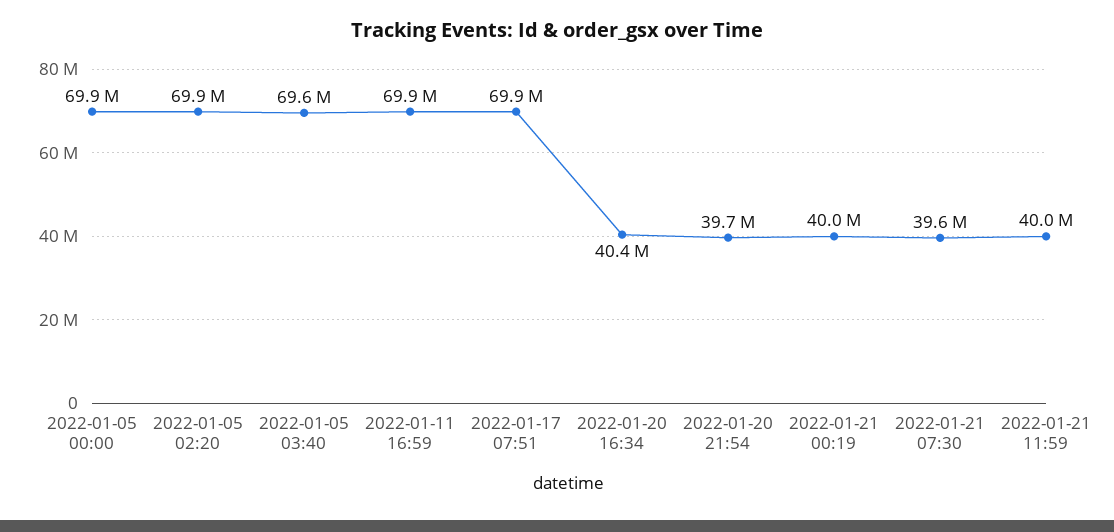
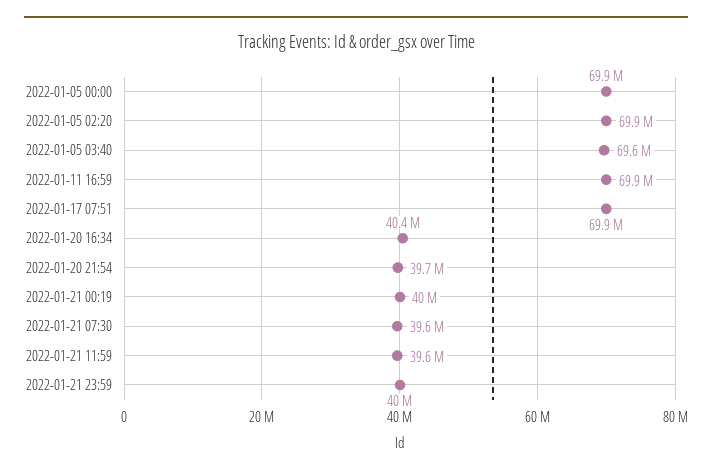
2022-01-21 11:59: 40000000 -> 39600000
2022-01-21 23:59: none -> 40000000

